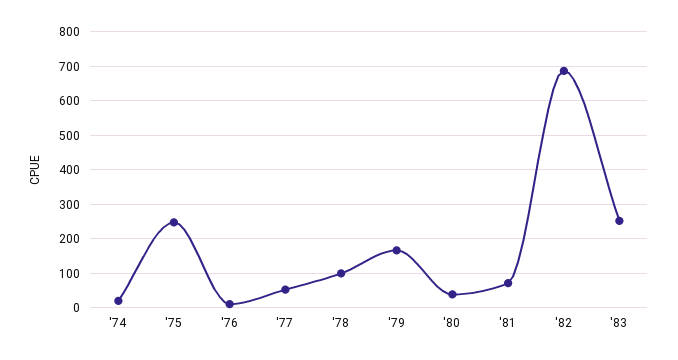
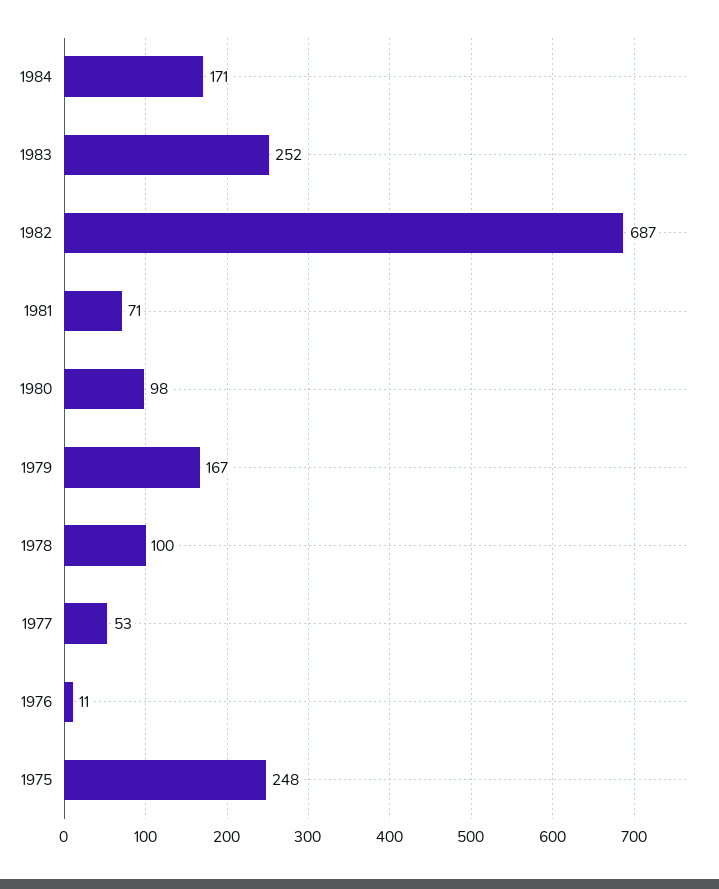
'74: 20 -> none
'80: 40 -> 98
1984: none -> 171

